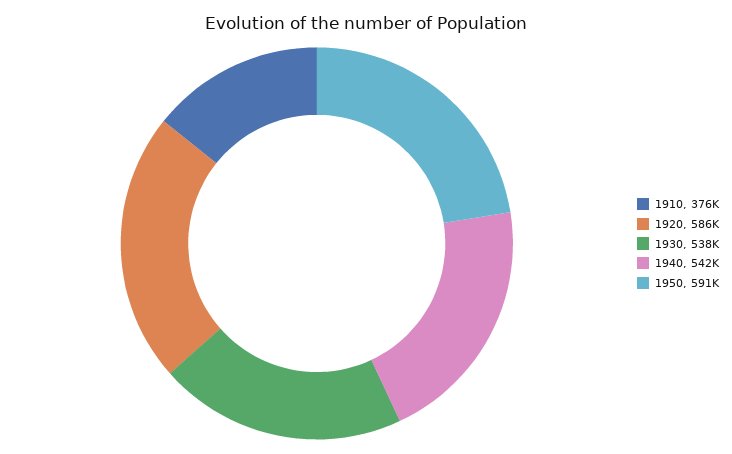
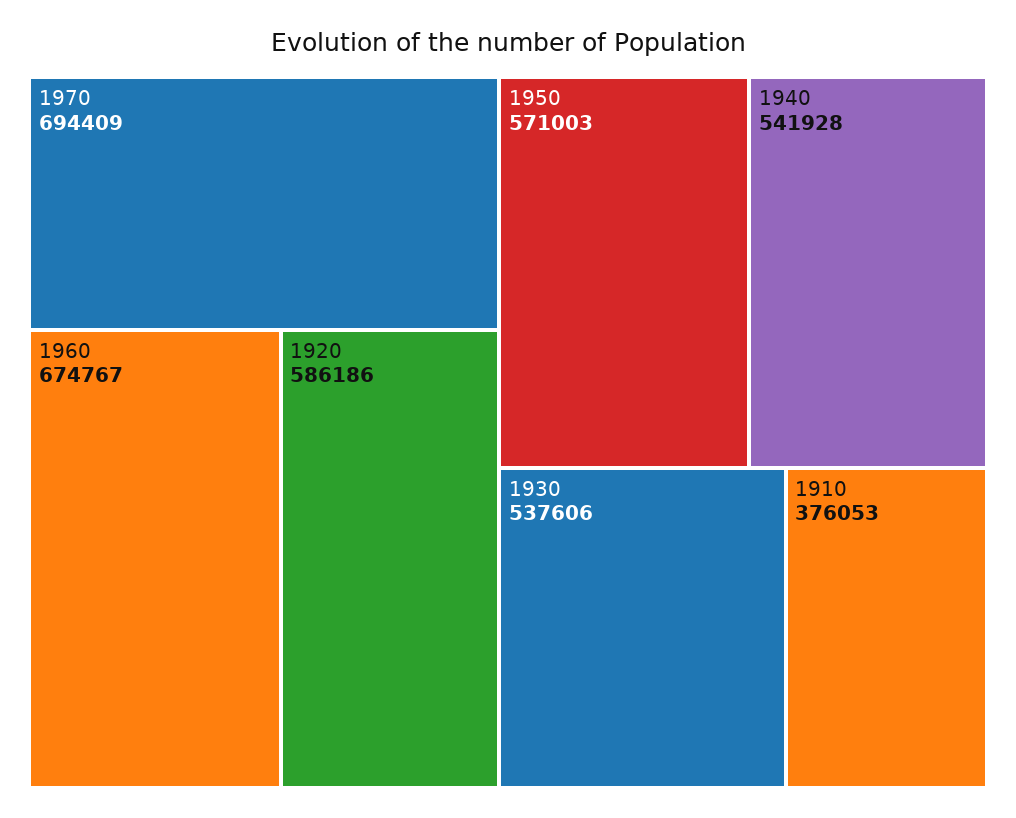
1950: 591000 -> 571003
1970: none -> 694409
1960: none -> 674767

